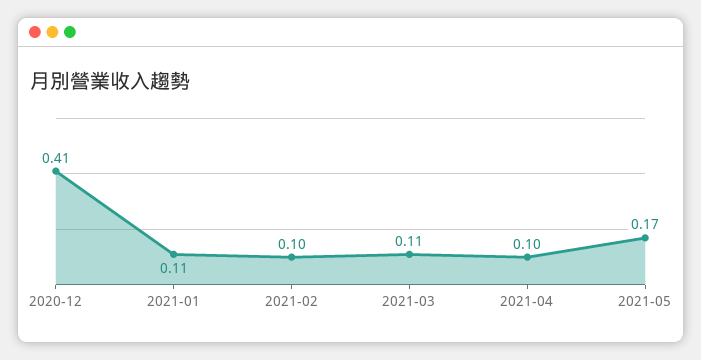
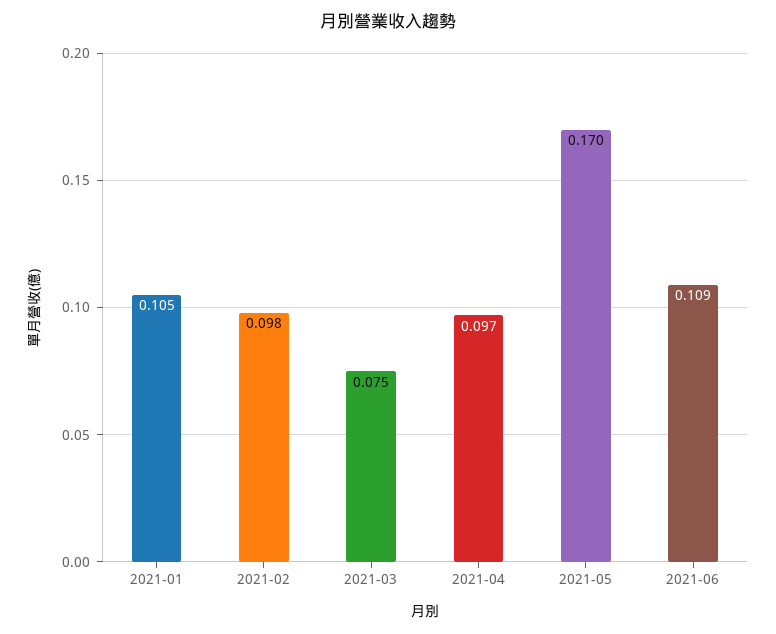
2020-12: 0.41 -> none
2021-03: 0.11 -> 0.075
2021-06: none -> 0.109

